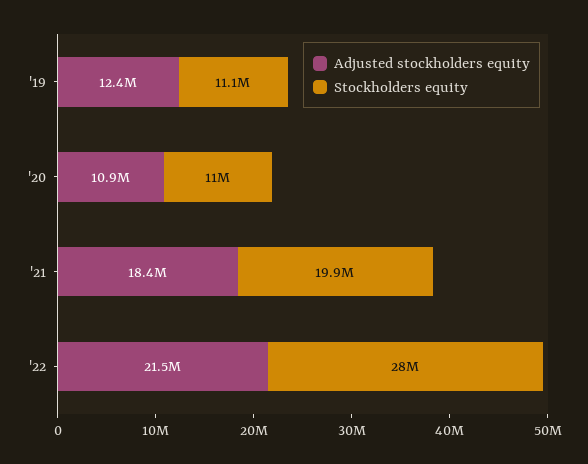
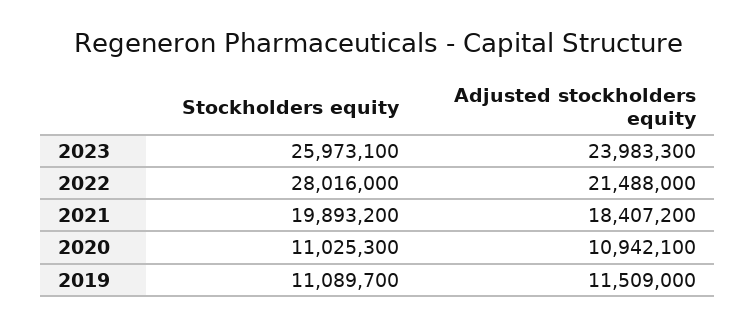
Adjusted stockholders equity, '19: 12400000 -> 11509000
Stockholders equity, 2023: none -> 25973100
Adjusted stockholders equity, 2023: none -> 23983300

